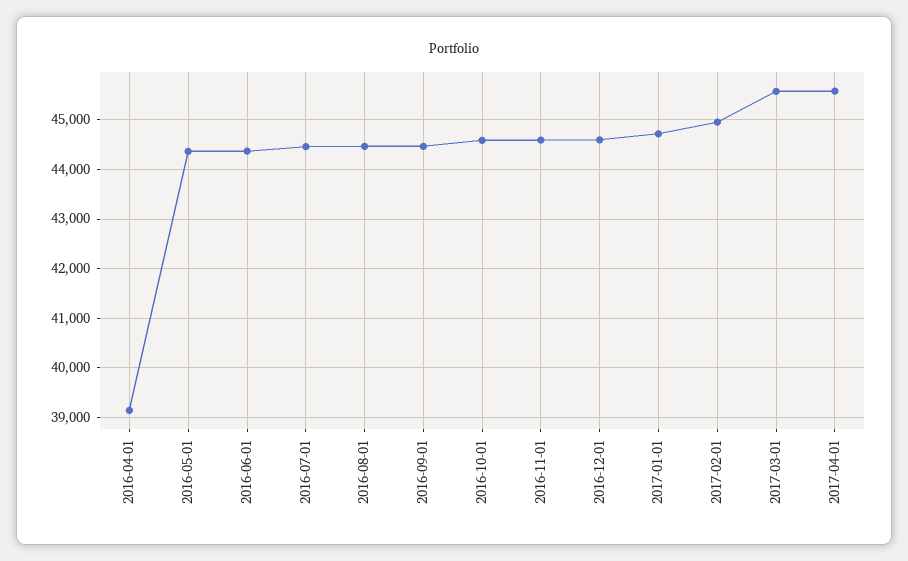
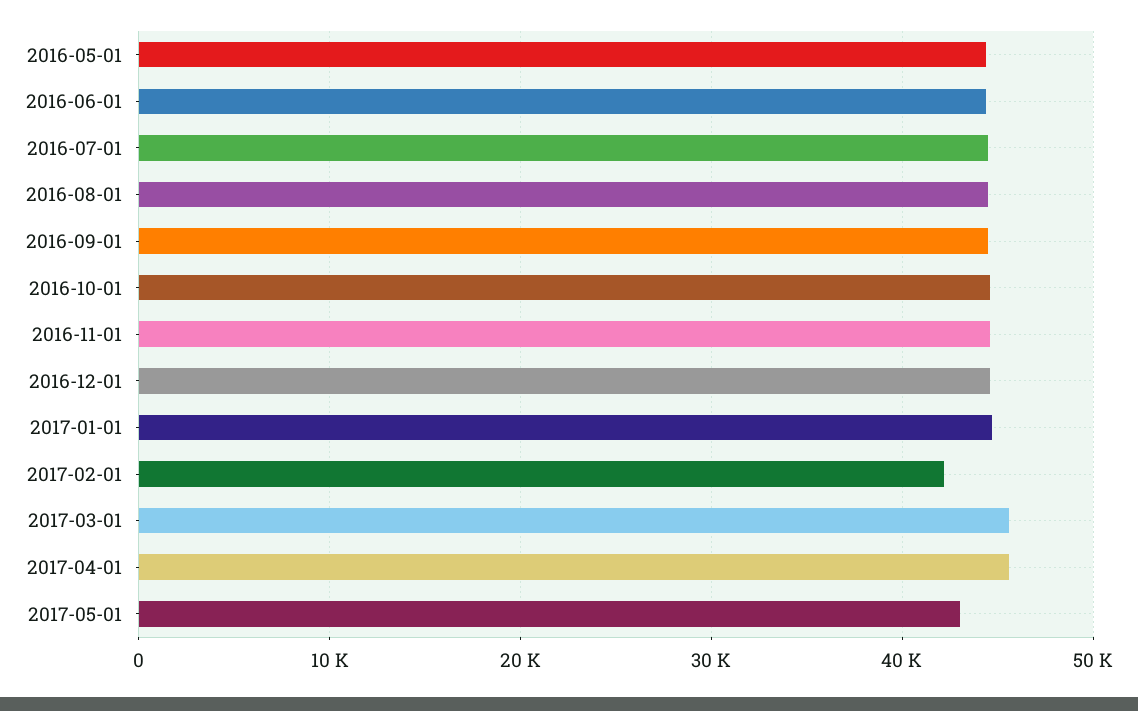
2016-04-01: 39200 -> none
2017-02-01: 45000 -> 42000
2017-05-01: none -> 43000

